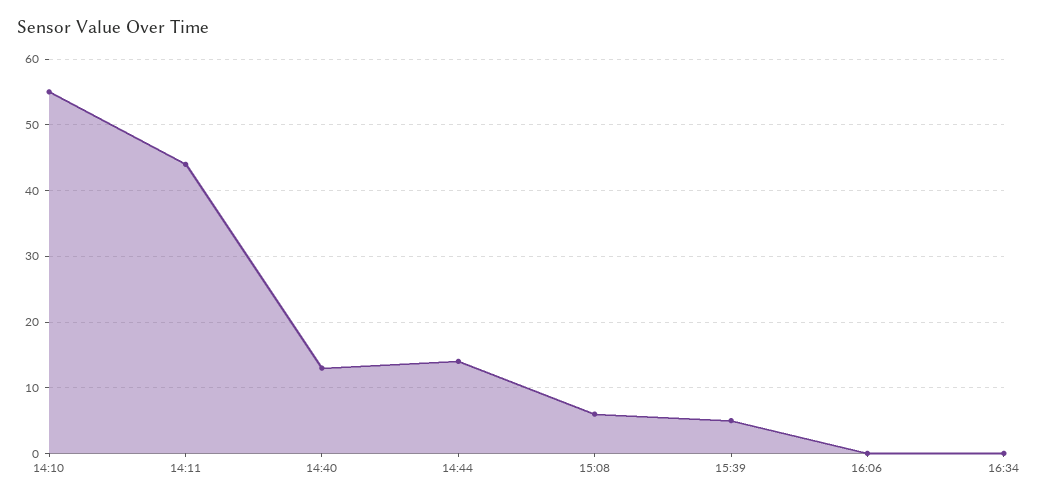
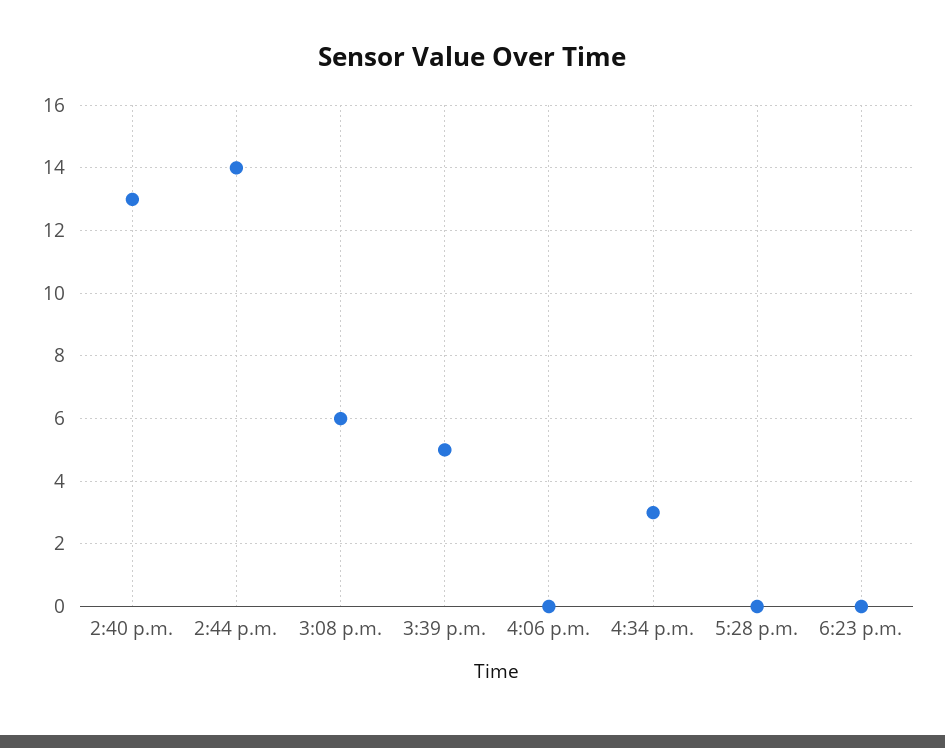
14:10: 55 -> none
14:11: 44 -> none
16:34: 0 -> 3
5:28 p.m.: none -> 0
6:23 p.m.: none -> 0

